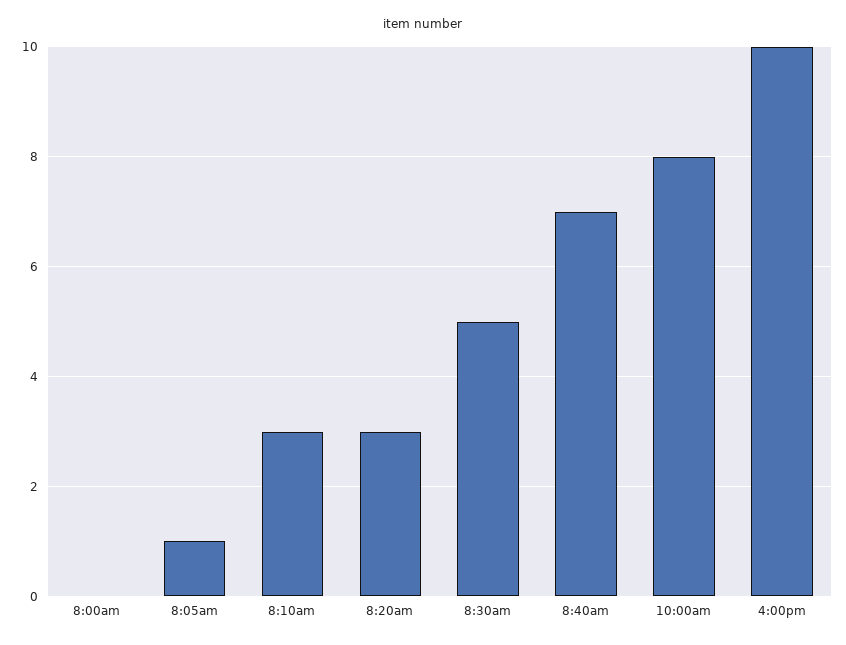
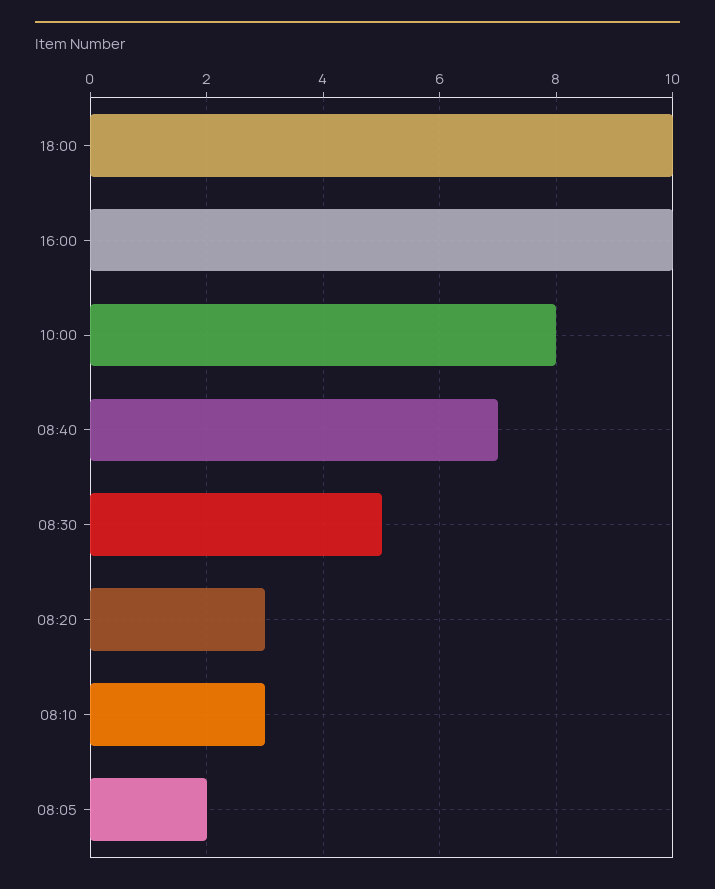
8:00am: 0 -> none
8:05am: 1 -> 2
18:00: none -> 10

